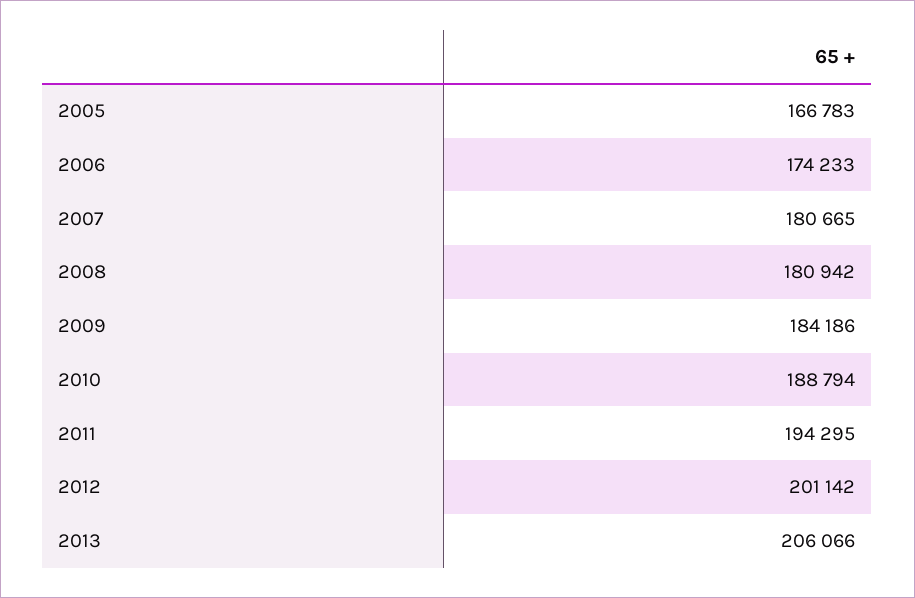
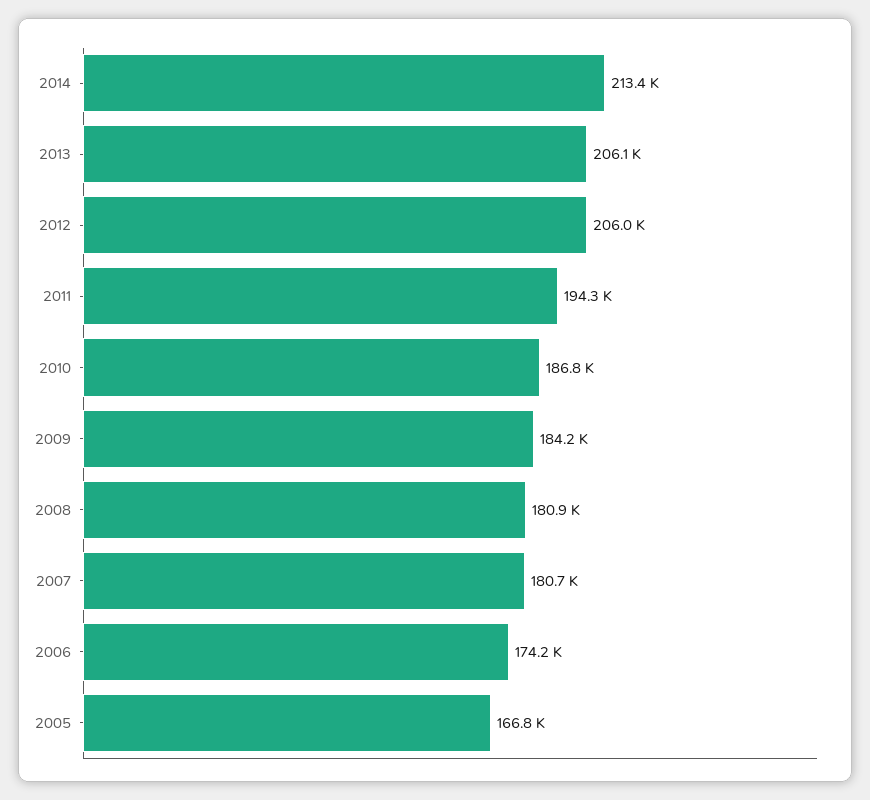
2010: 188794 -> 186800
2012: 201142 -> 206000
2014: none -> 213400

